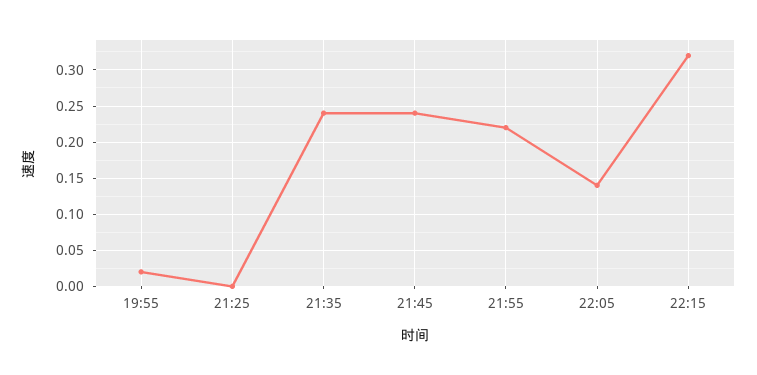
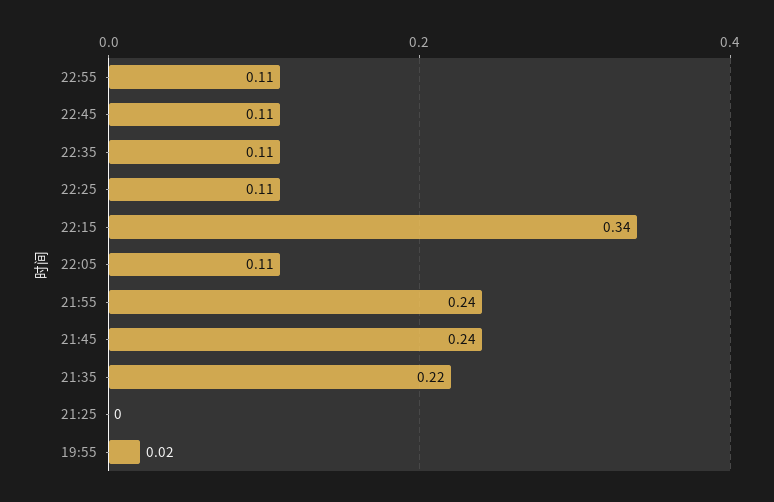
21:35: 0.24 -> 0.22
21:55: 0.22 -> 0.24
22:05: 0.14 -> 0.11
22:15: 0.32 -> 0.34
22:55: none -> 0.11
22:45: none -> 0.11
22:35: none -> 0.11
22:25: none -> 0.11

